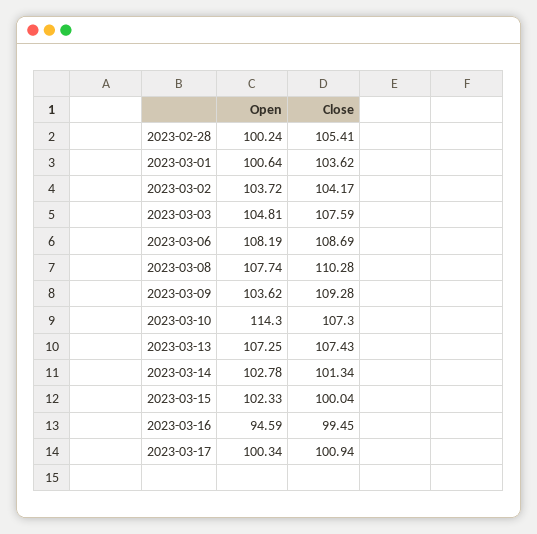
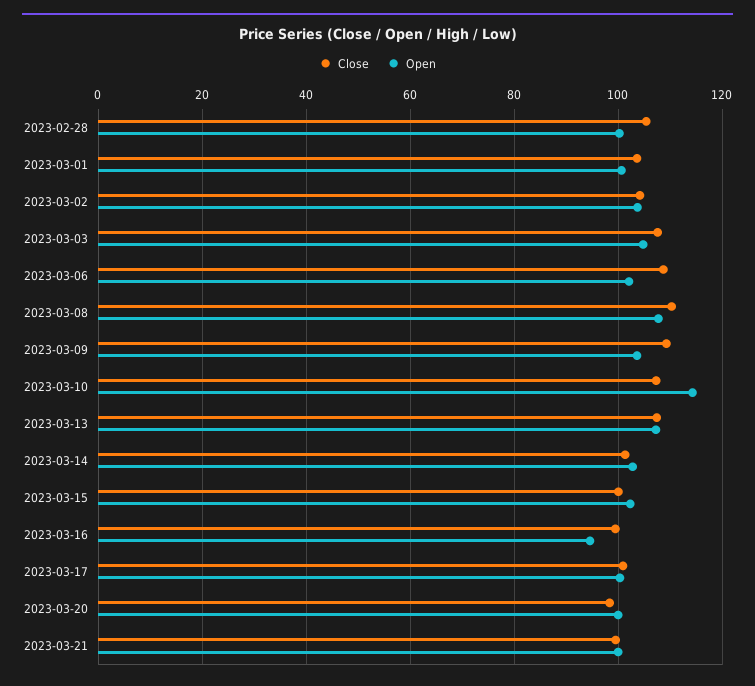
Open, 2023-03-06: 108.19 -> 102
Close, 2023-03-20: none -> 98
Open, 2023-03-20: none -> 100
Close, 2023-03-21: none -> 100
Open, 2023-03-21: none -> 100

